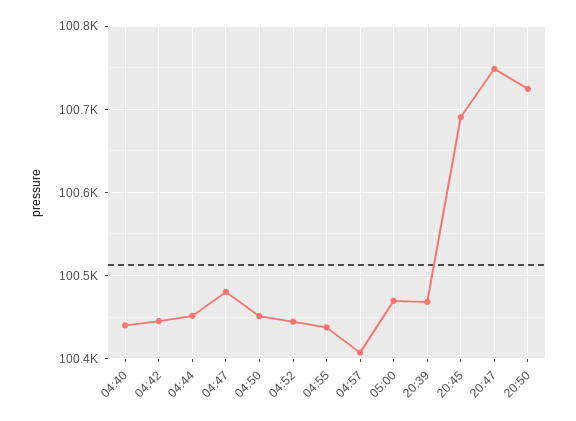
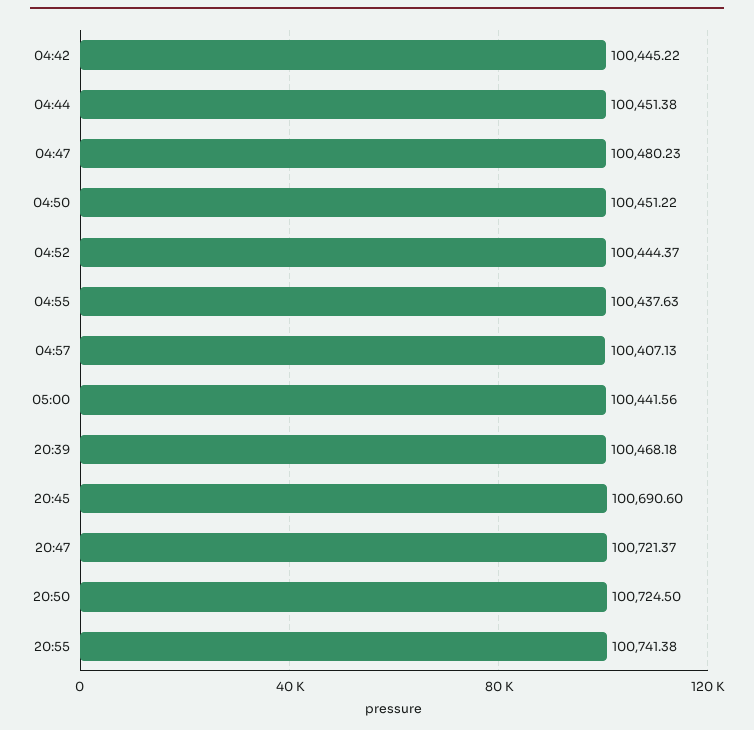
04:40: 100440 -> none
05:00: 100470 -> 100441.56
20:47: 100750 -> 100721.37
20:55: none -> 100741.38

